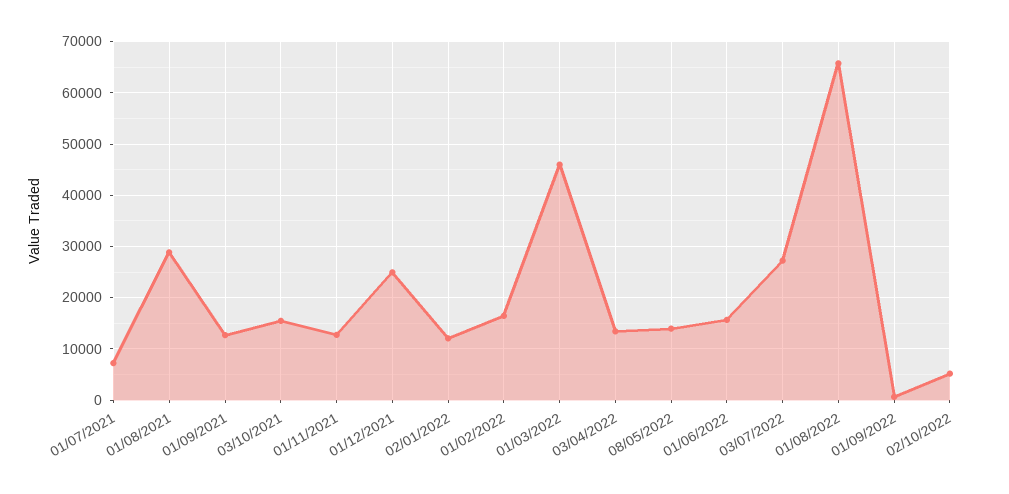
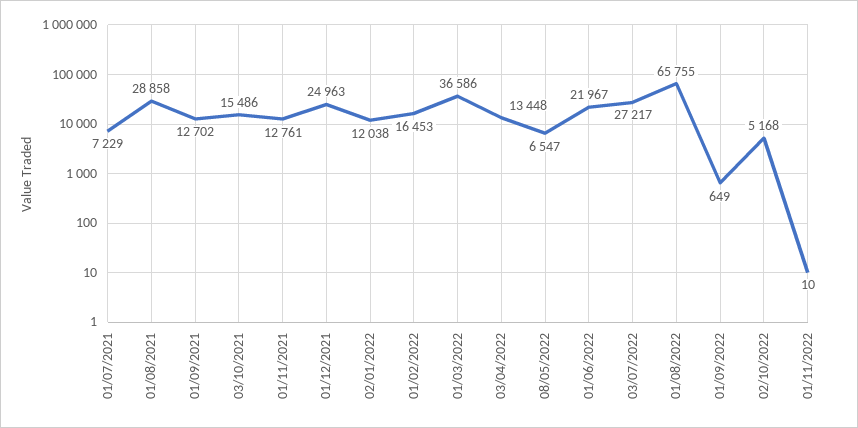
01/03/2022: 46000 -> 36586
08/05/2022: 14000 -> 6547
01/06/2022: 16000 -> 21967
01/11/2022: none -> 10

